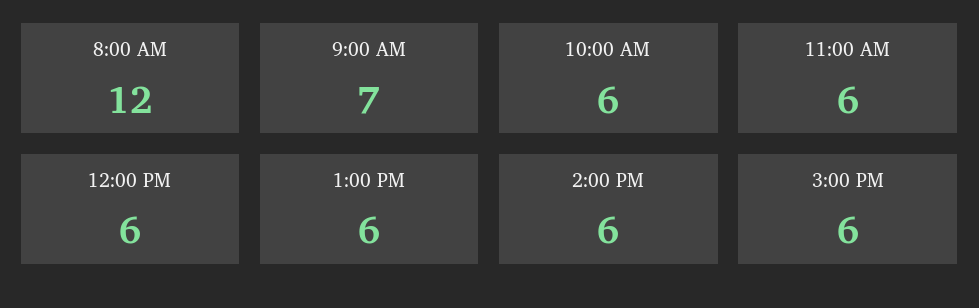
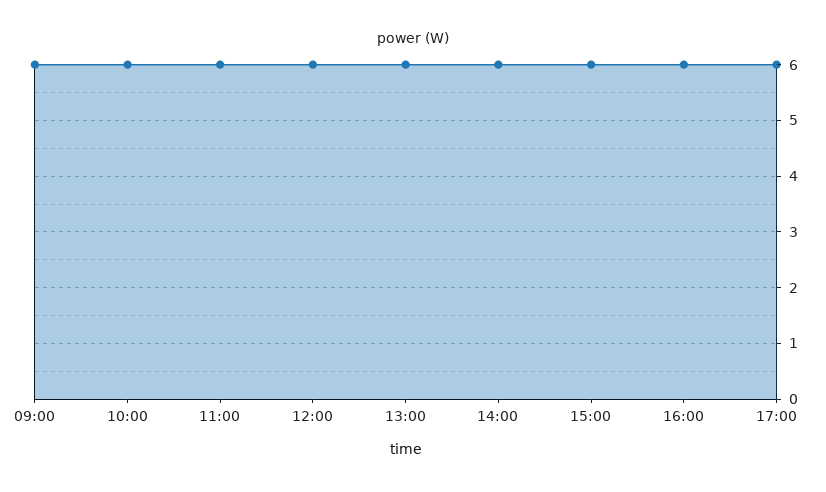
8:00 AM: 12 -> none
9:00 AM: 7 -> 6
16:00: none -> 6
17:00: none -> 6

